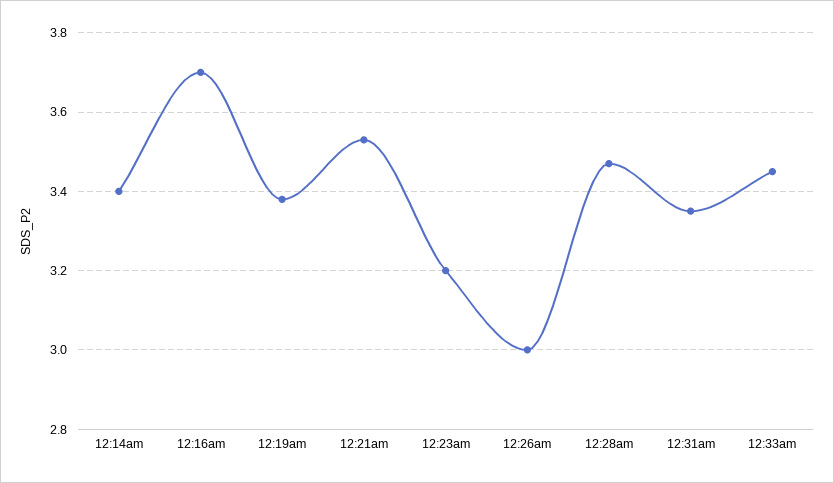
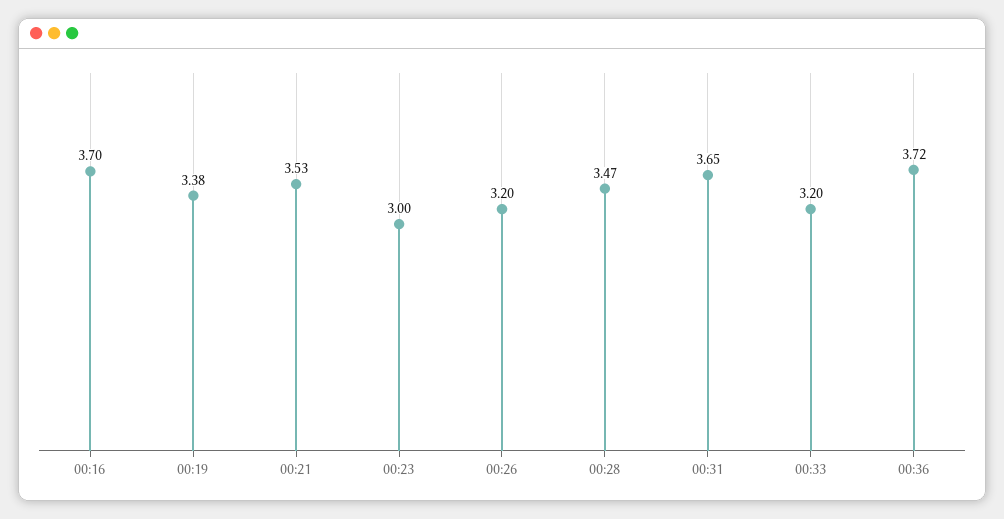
12:14am: 3.4 -> none
12:23am: 3.2 -> 3
12:26am: 3 -> 3.2
12:31am: 3.35 -> 3.65
12:33am: 3.45 -> 3.2
00:36: none -> 3.72

